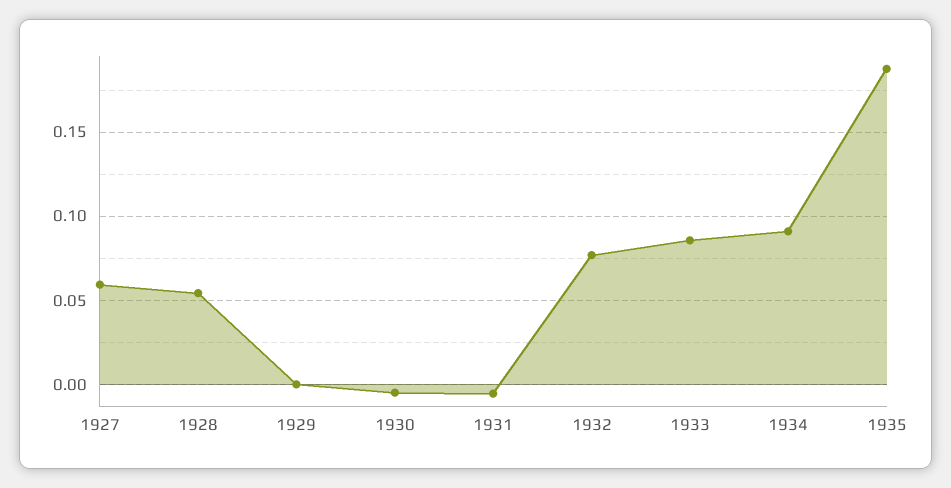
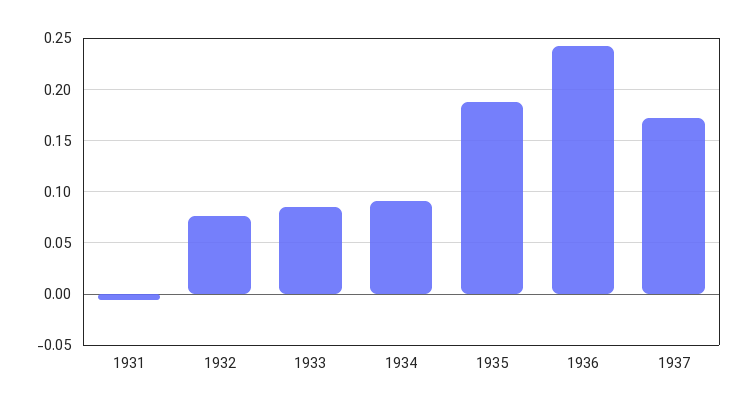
1927: 0.06 -> none
1928: 0.055 -> none
1929: 0 -> none
1930: -0.005 -> none
1936: none -> 0.24
1937: none -> 0.17

